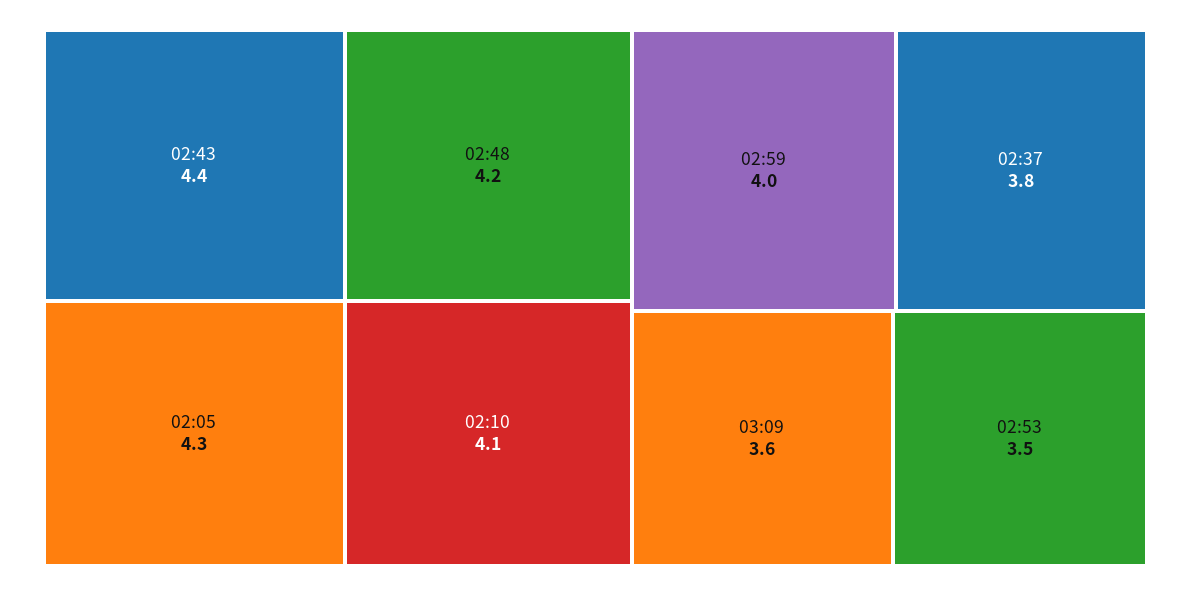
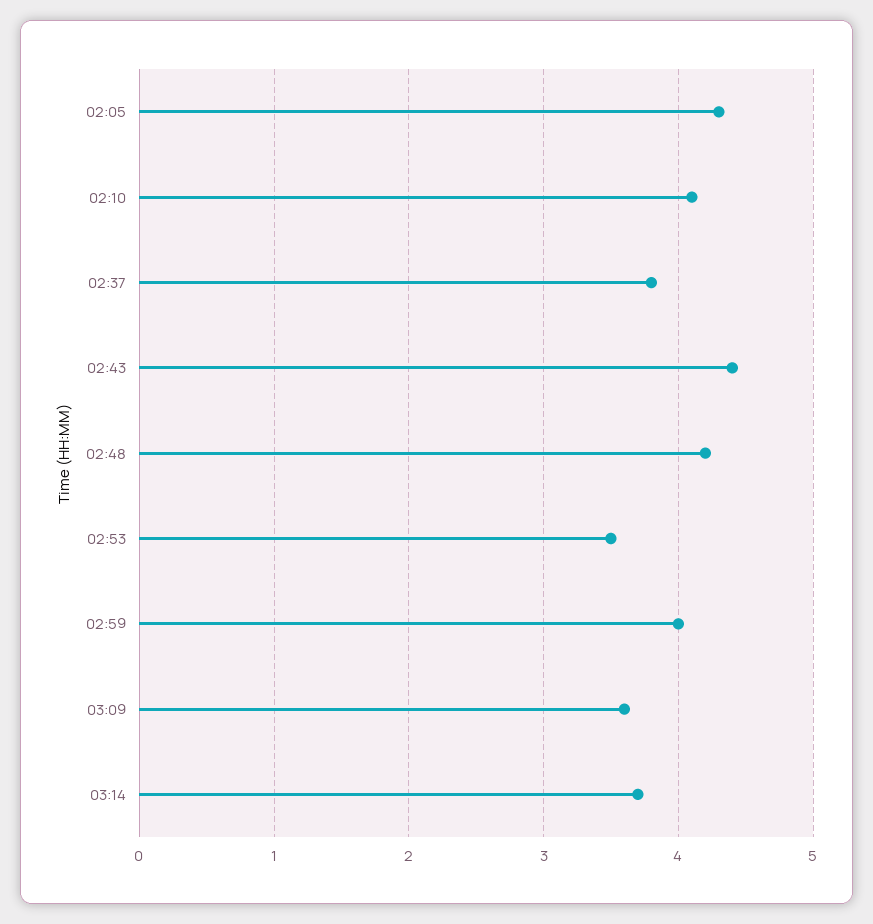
03:14: none -> 3.7

